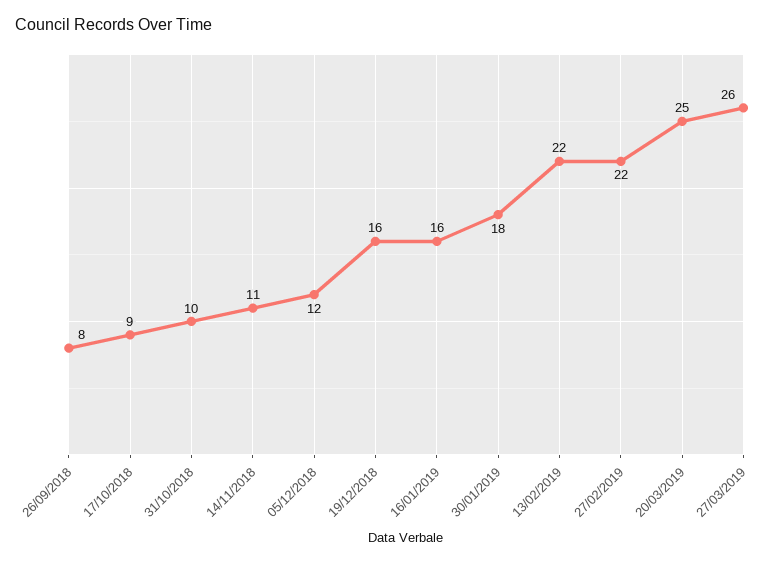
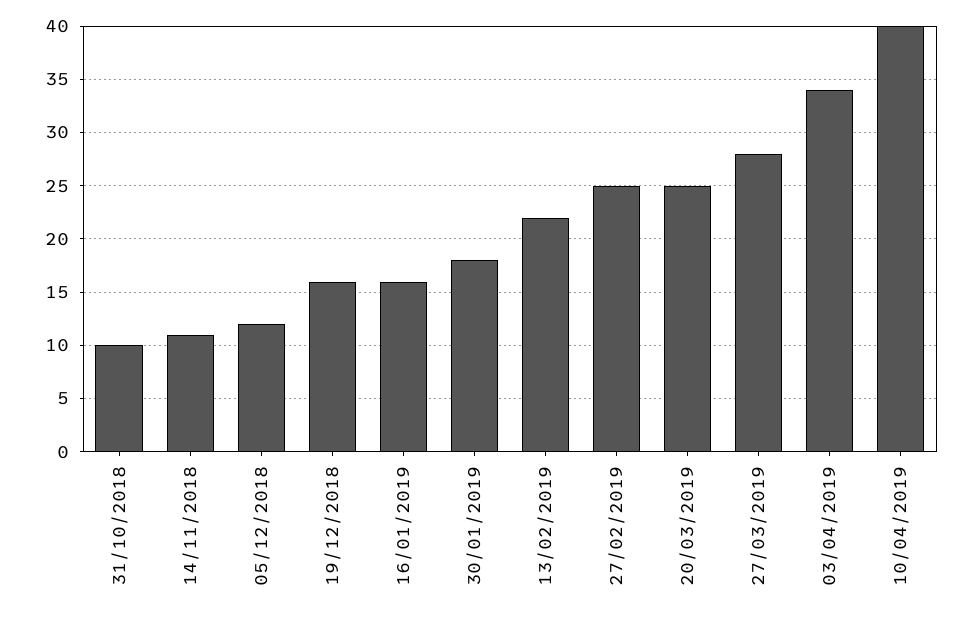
26/09/2018: 8 -> none
17/10/2018: 9 -> none
27/02/2019: 22 -> 25
27/03/2019: 26 -> 28
03/04/2019: none -> 34
10/04/2019: none -> 40

